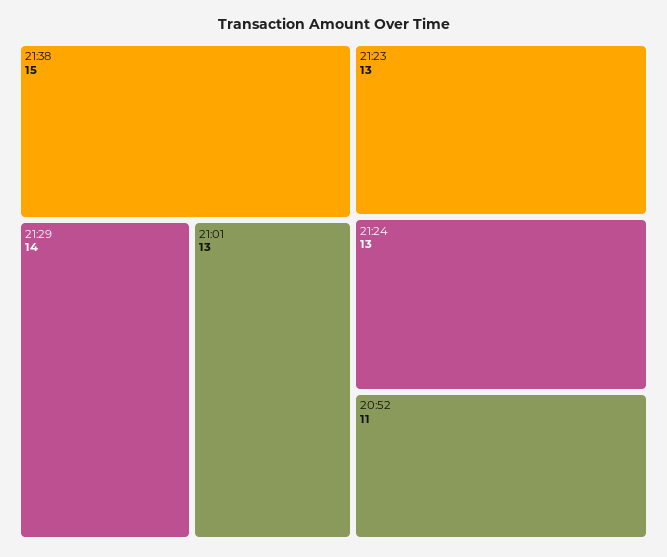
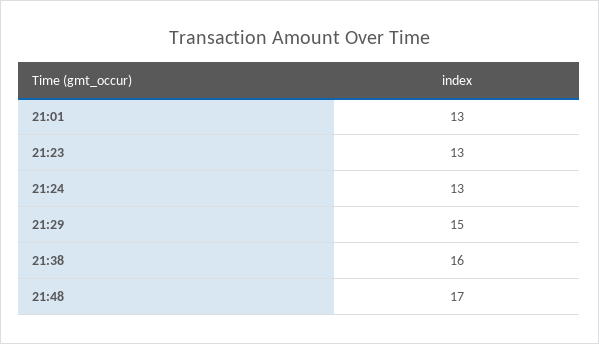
21:38: 15 -> 16
21:29: 14 -> 15
20:52: 11 -> none
21:48: none -> 17

